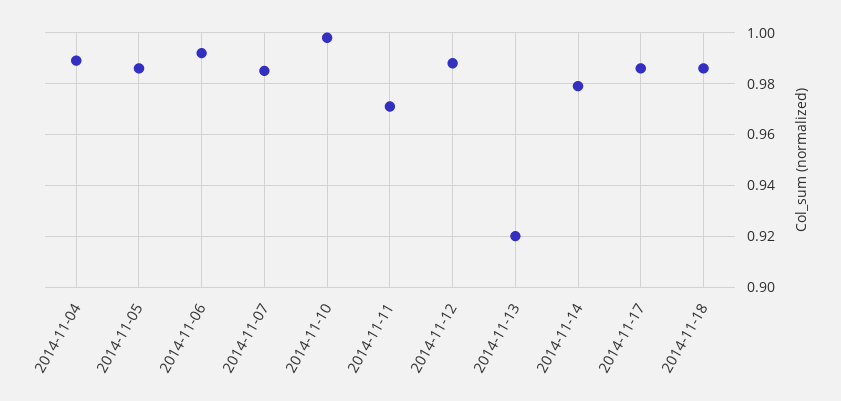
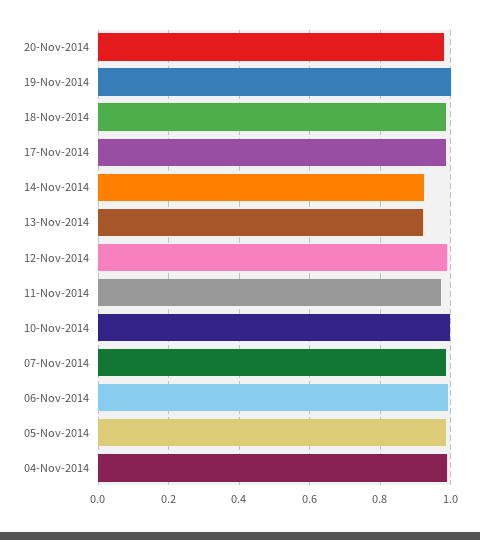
2014-11-14: 0.98 -> 0.92
20-Nov-2014: none -> 0.98
19-Nov-2014: none -> 1

